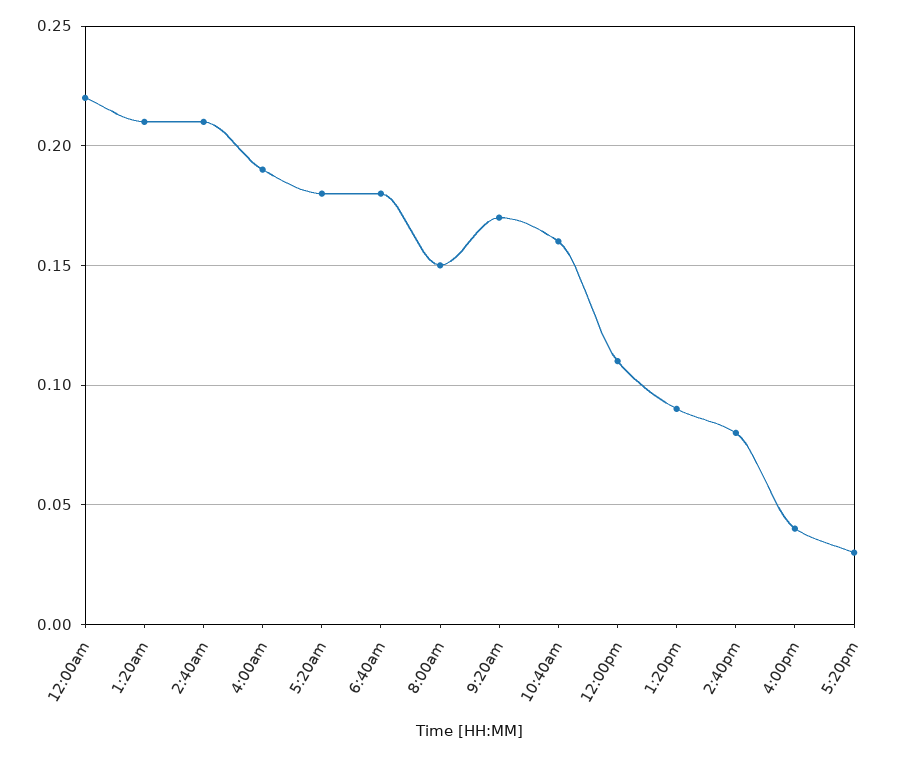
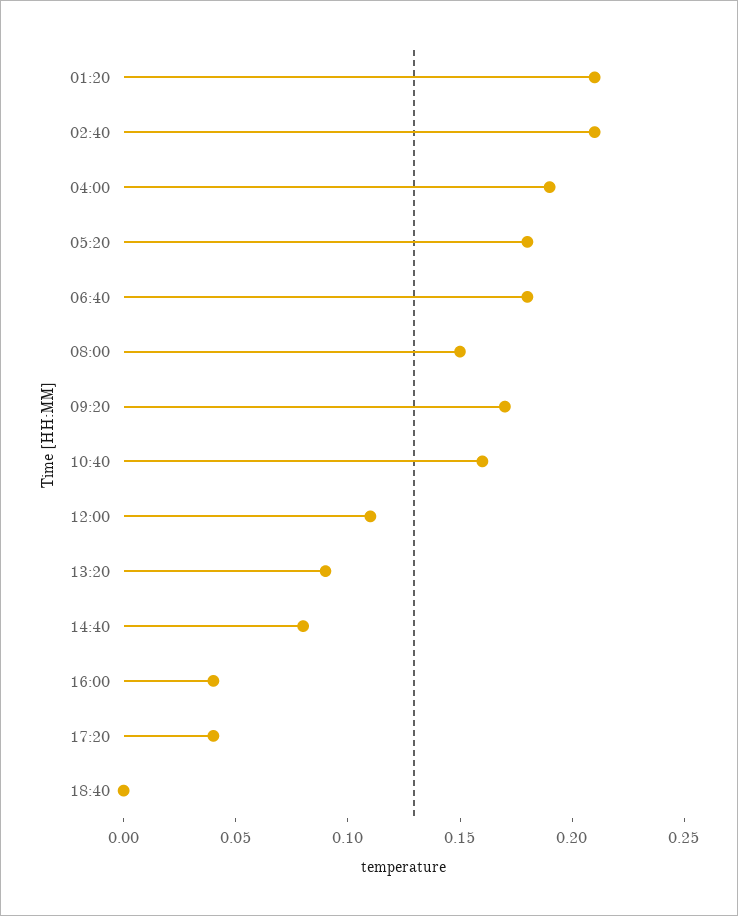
12:00am: 0.22 -> none
5:20pm: 0.03 -> 0.04
18:40: none -> 0

